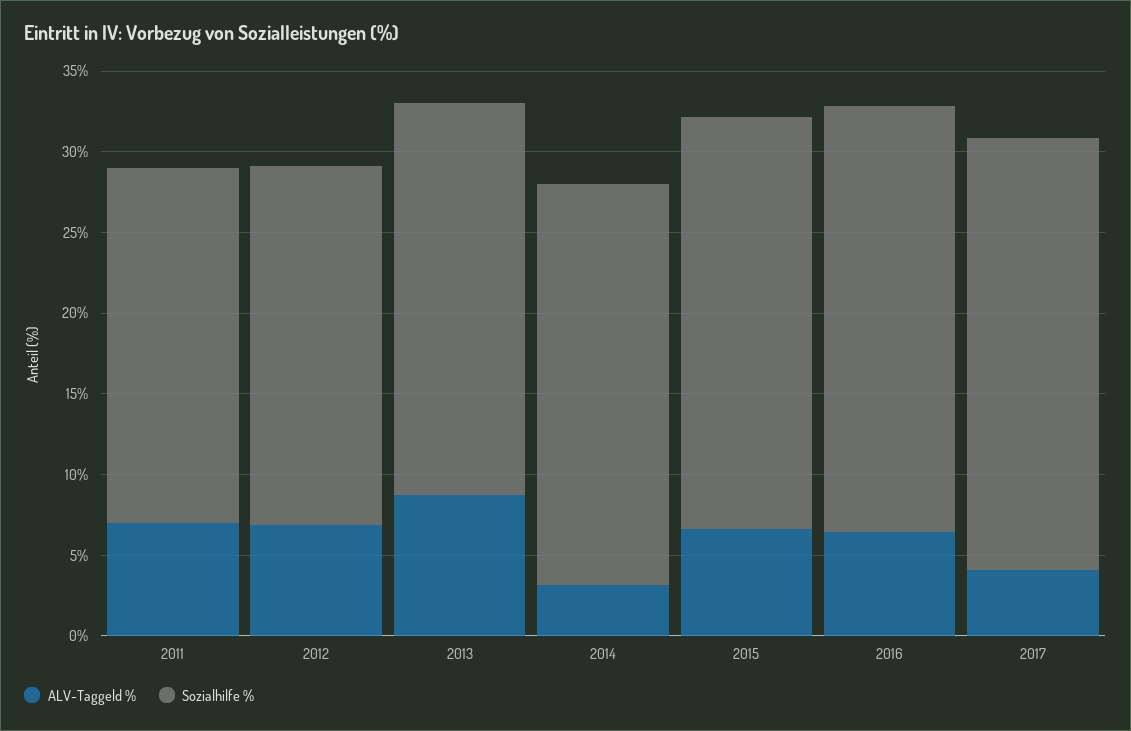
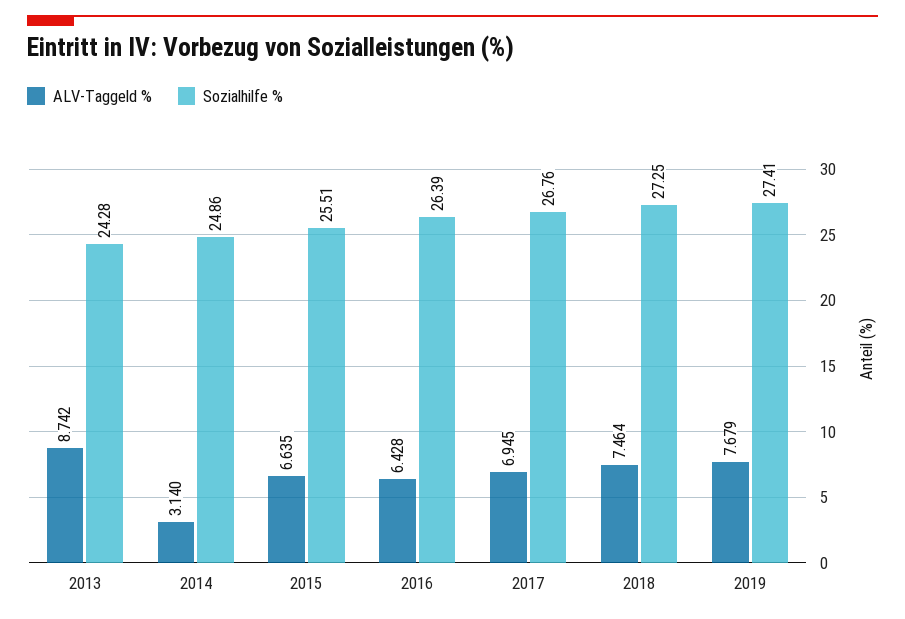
ALV-Taggeld %, 2011: 7 -> none
Sozialhilfe %, 2011: 22 -> none
ALV-Taggeld %, 2012: 7 -> none
Sozialhilfe %, 2012: 22 -> none
ALV-Taggeld %, 2017: 4 -> 6.945
ALV-Taggeld %, 2018: none -> 7.464
Sozialhilfe %, 2018: none -> 27.25
ALV-Taggeld %, 2019: none -> 7.679
Sozialhilfe %, 2019: none -> 27.41

